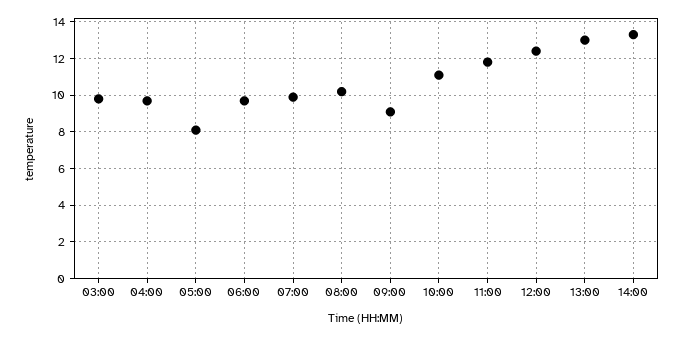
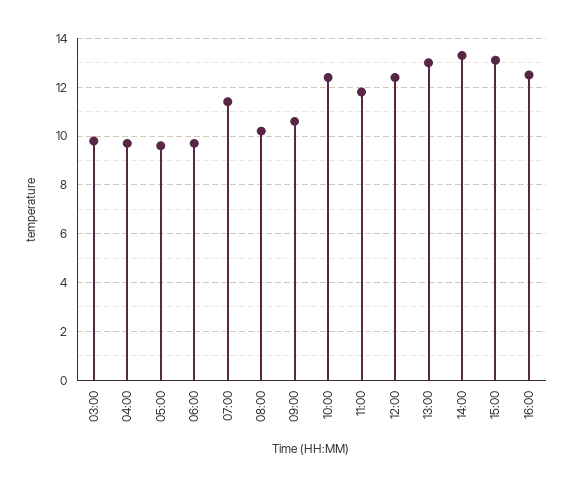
05:00: 8 -> 9.5
07:00: 10 -> 11.5
09:00: 9 -> 10.5
10:00: 11 -> 12.5
15:00: none -> 13
16:00: none -> 12.5

